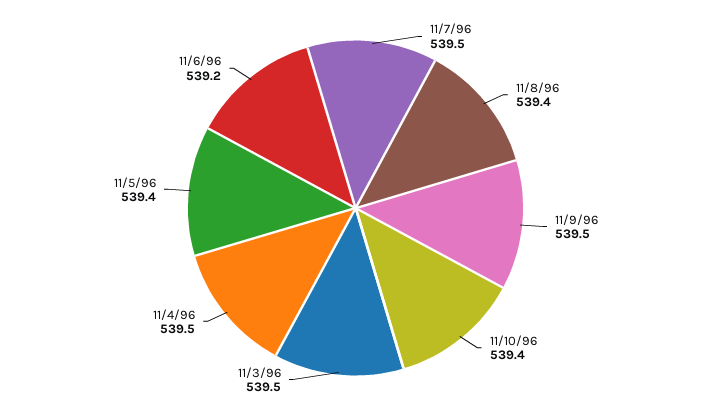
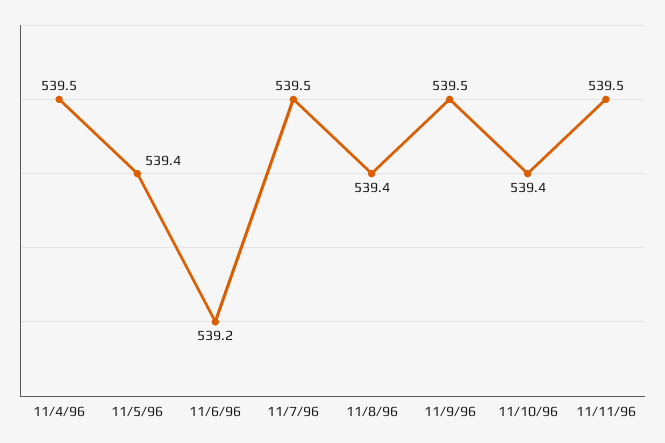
11/3/96: 539.5 -> none
11/11/96: none -> 539.5

